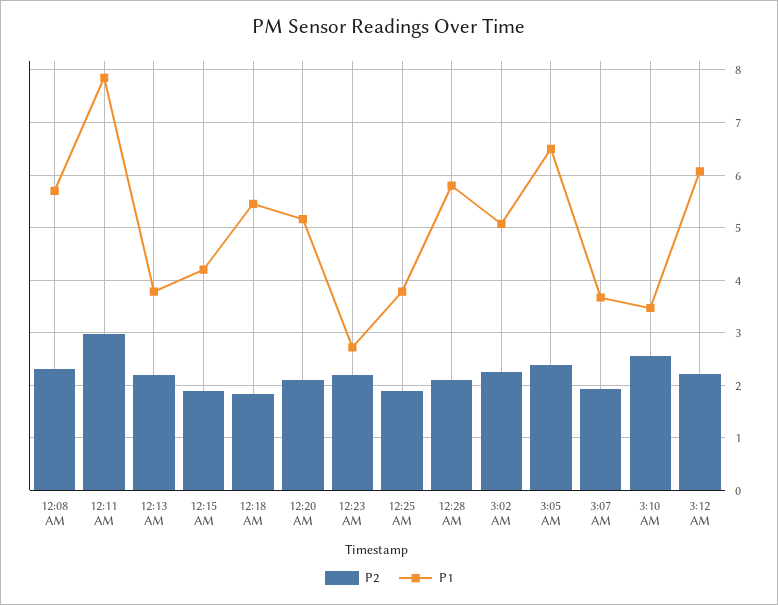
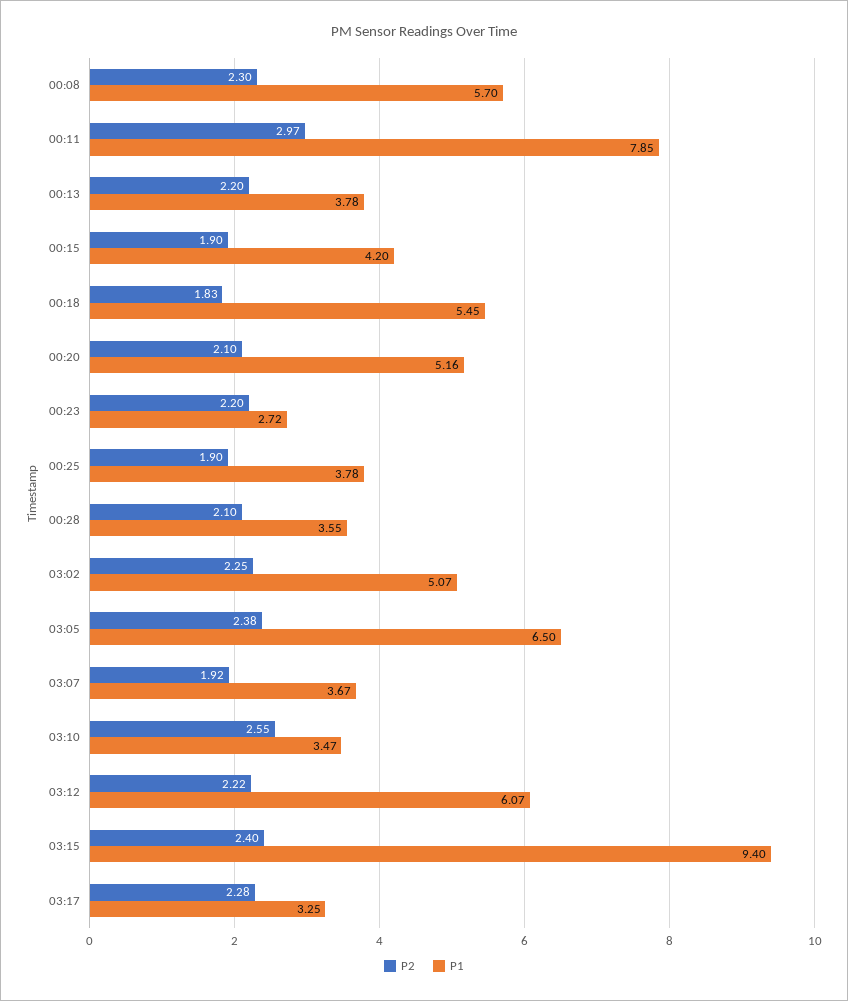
P1, 12:28 AM: 5.8 -> 3.55
P2, 03:15: none -> 2.4
P1, 03:15: none -> 9.4
P2, 03:17: none -> 2.28
P1, 03:17: none -> 3.25

